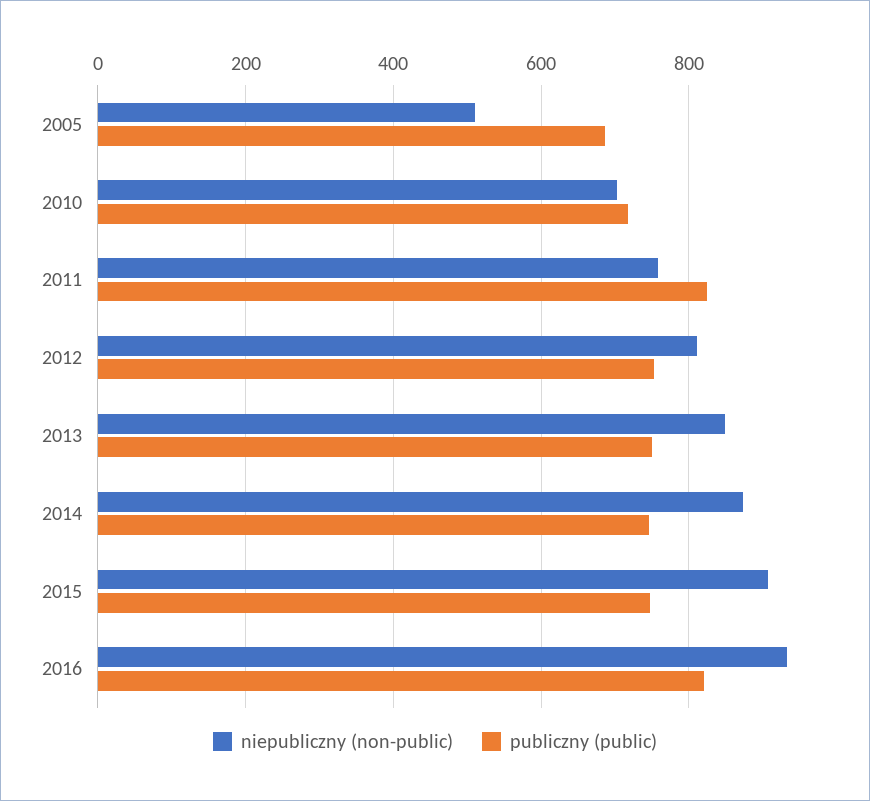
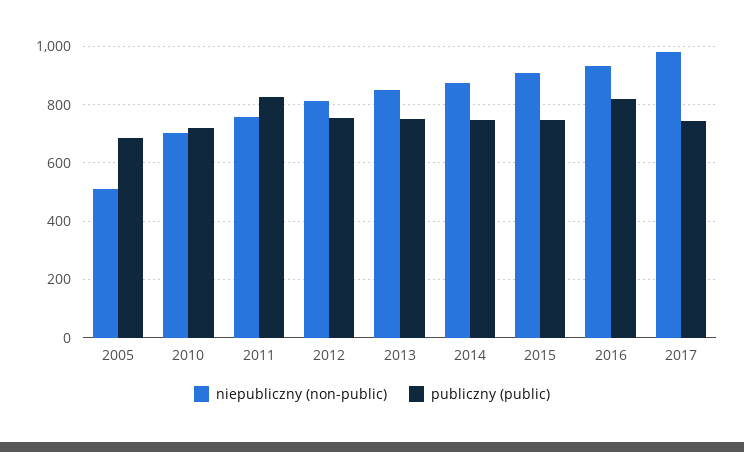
niepubliczny (non-public), 2017: none -> 975
publiczny (public), 2017: none -> 750

